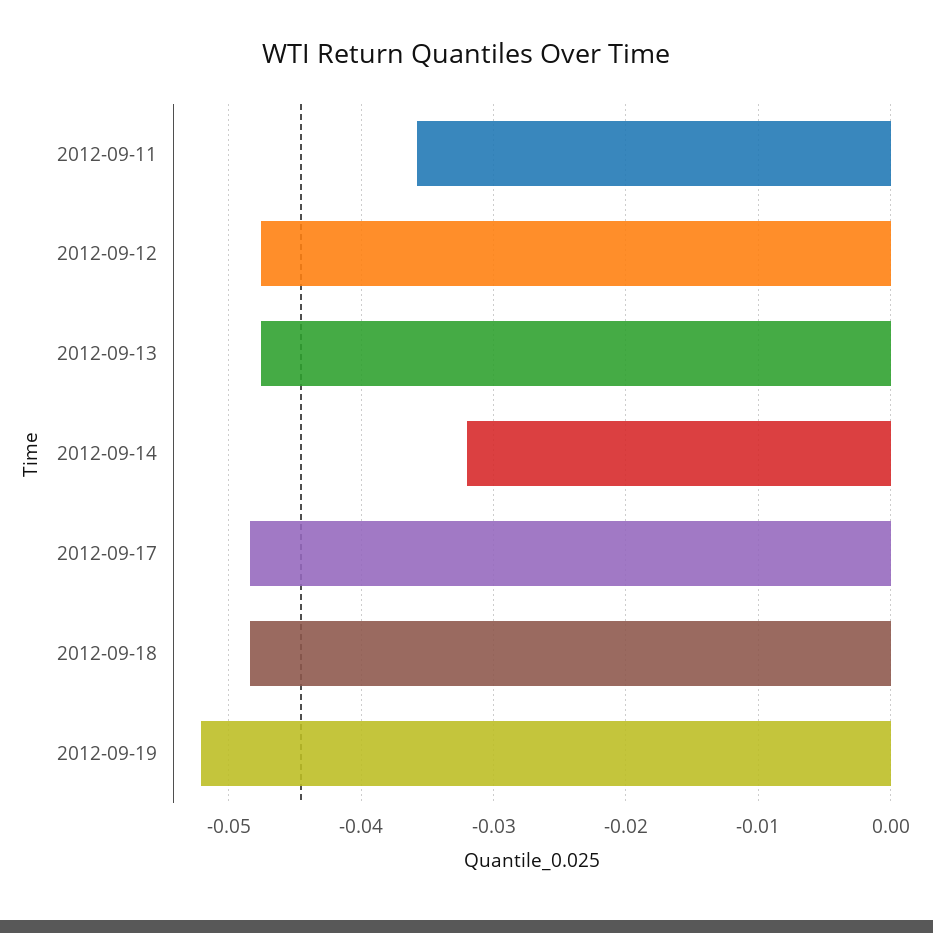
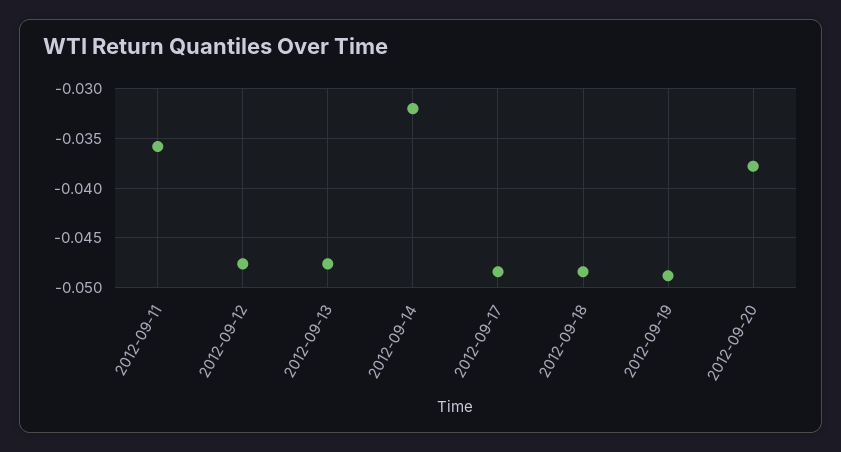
2012-09-19: -0.052 -> -0.049
2012-09-20: none -> -0.038

